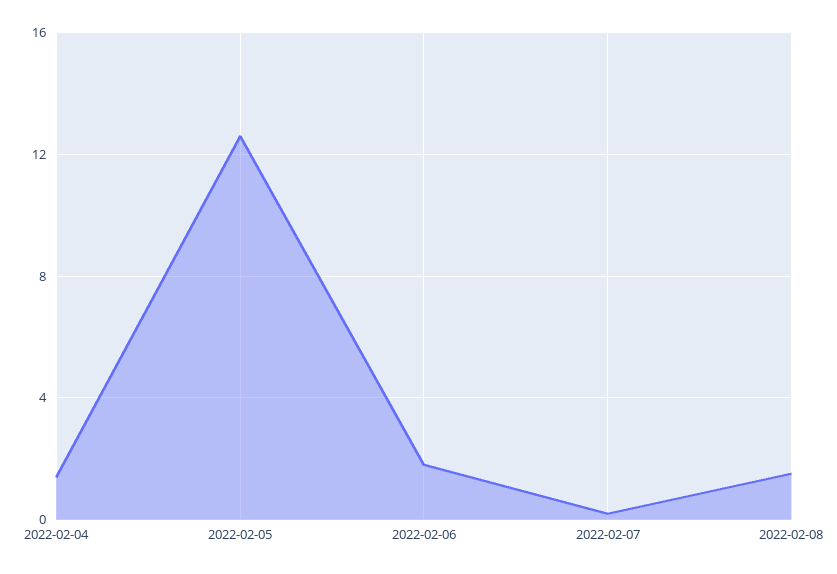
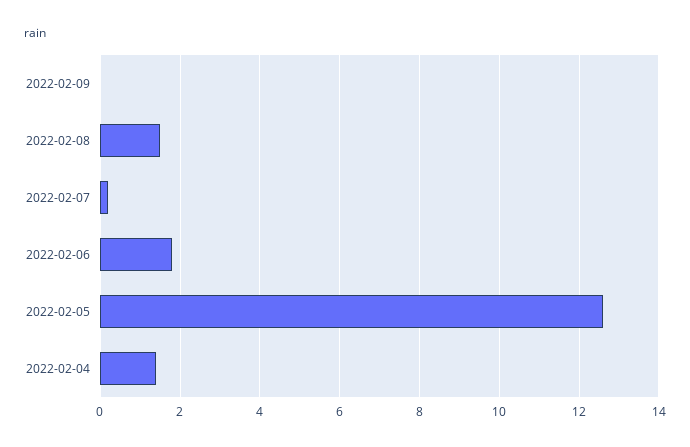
2022-02-09: none -> 0

